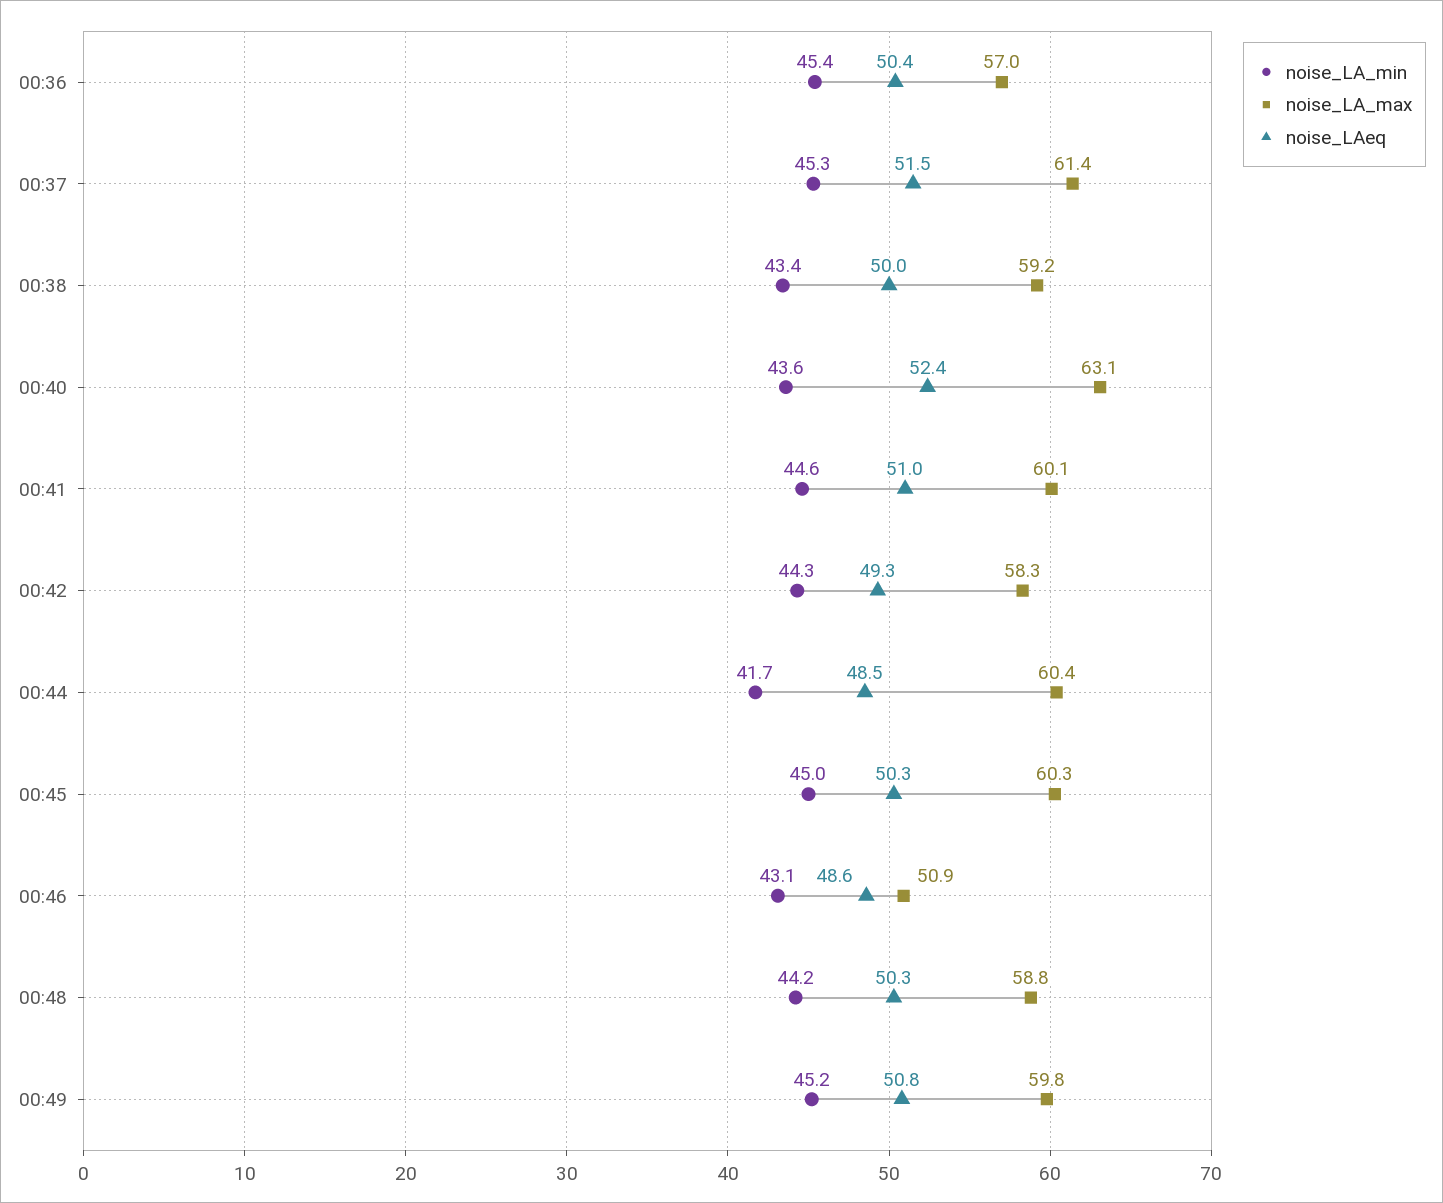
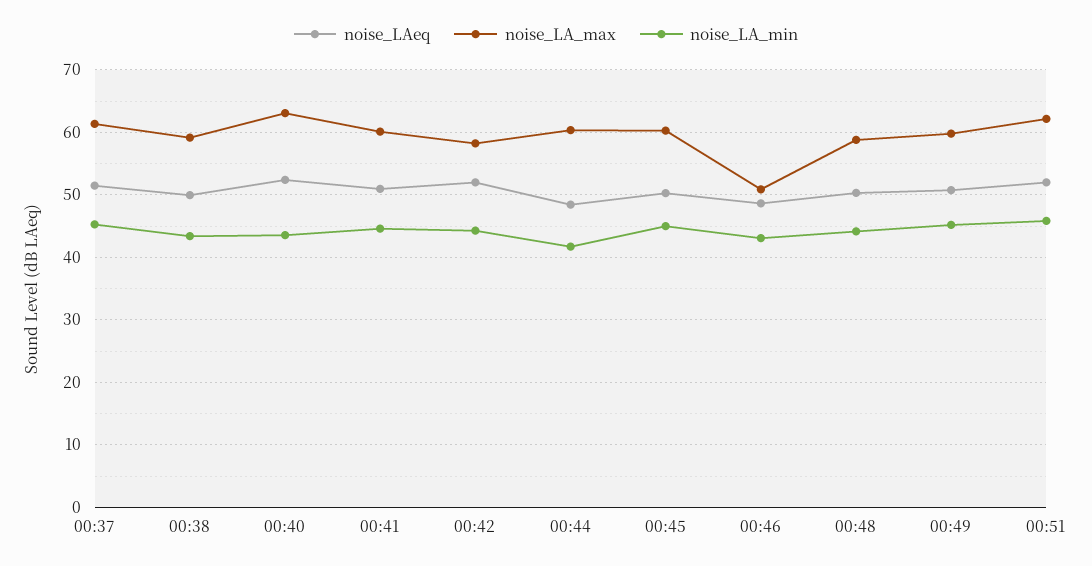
noise_LA_min, 00:36: 45.4 -> none
noise_LA_max, 00:36: 57 -> none
noise_LAeq, 00:36: 50.4 -> none
noise_LAeq, 00:42: 49.3 -> 52
noise_LAeq, 00:51: none -> 52
noise_LA_max, 00:51: none -> 62
noise_LA_min, 00:51: none -> 46

